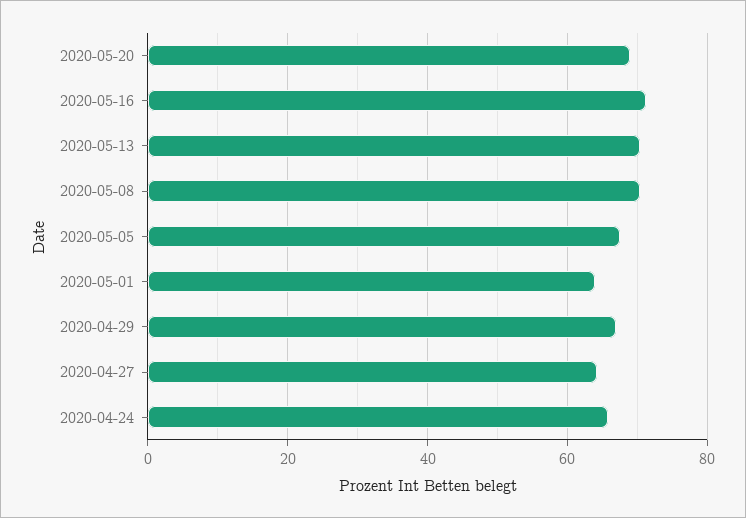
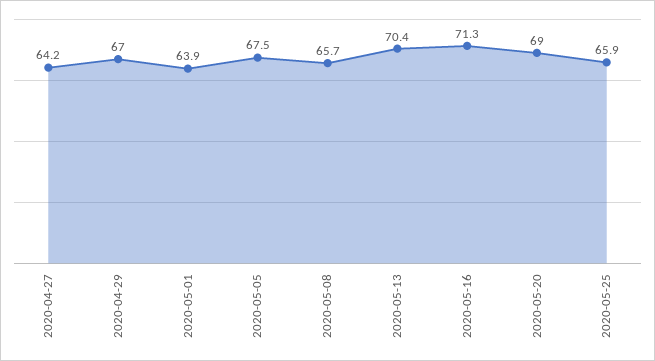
2020-05-08: 70 -> 65.7
2020-04-24: 66 -> none
2020-05-25: none -> 65.9

